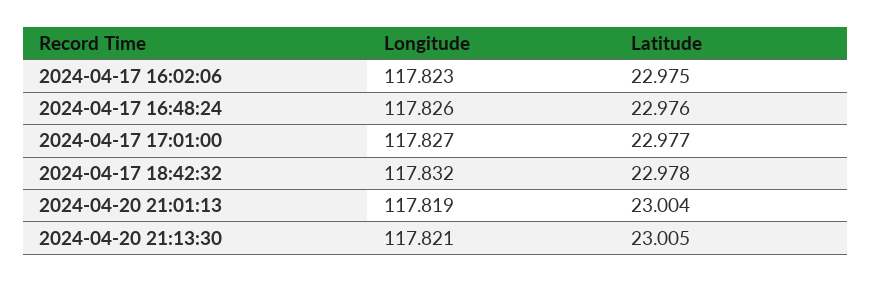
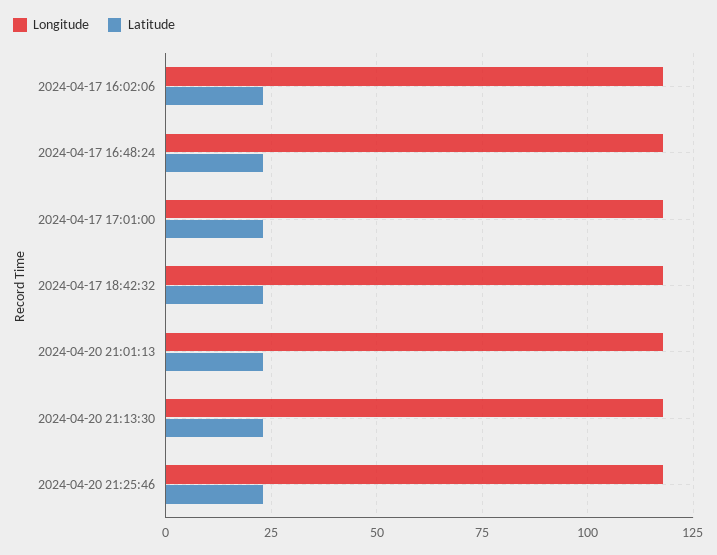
Longitude, 2024-04-20 21:25:46: none -> 117.5
Latitude, 2024-04-20 21:25:46: none -> 22.5

